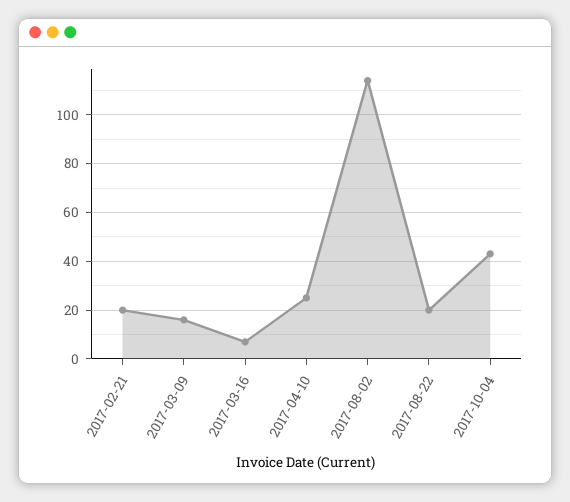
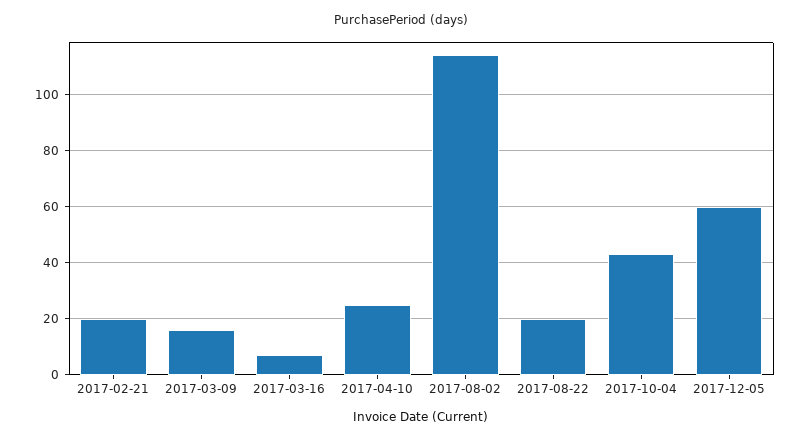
2017-12-05: none -> 60

